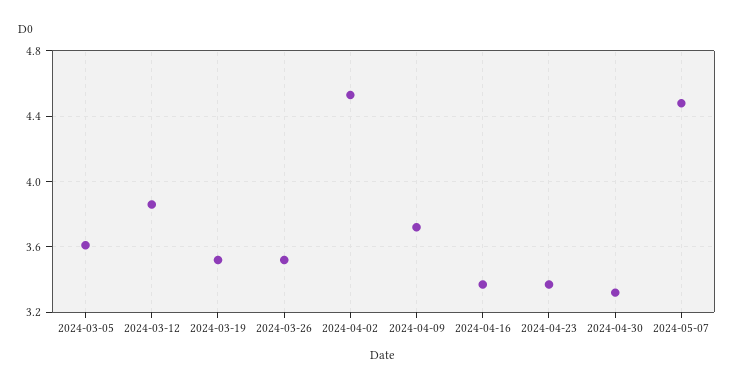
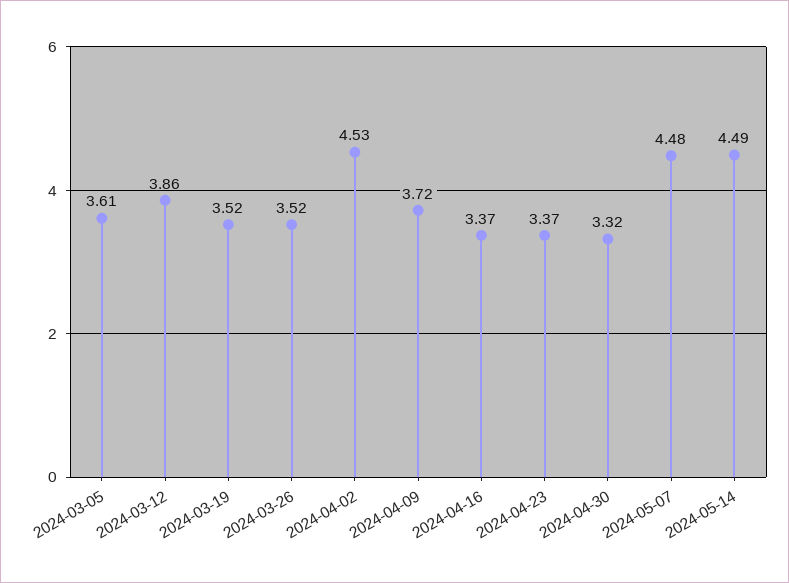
2024-05-14: none -> 4.49

